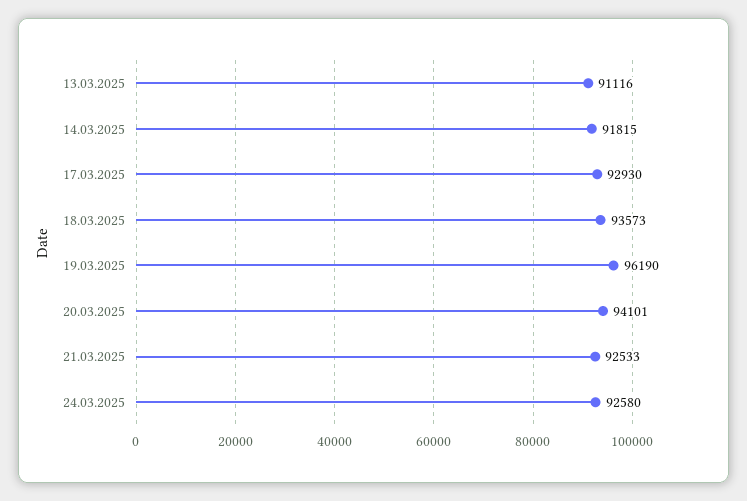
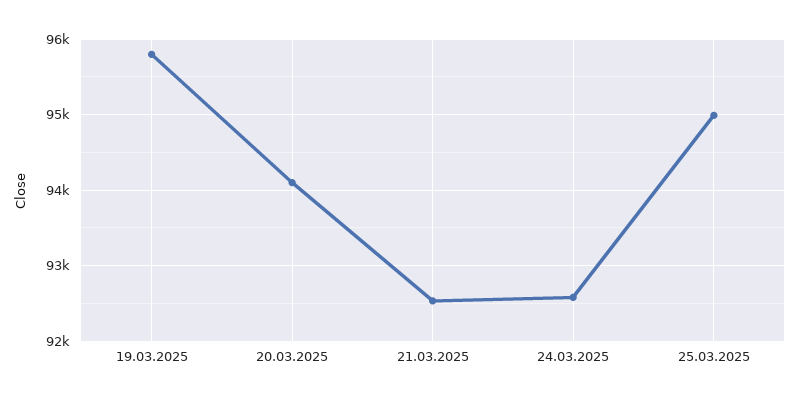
13.03.2025: 91116 -> none
14.03.2025: 91815 -> none
17.03.2025: 92930 -> none
18.03.2025: 93573 -> none
19.03.2025: 96190 -> 95800
25.03.2025: none -> 95000

